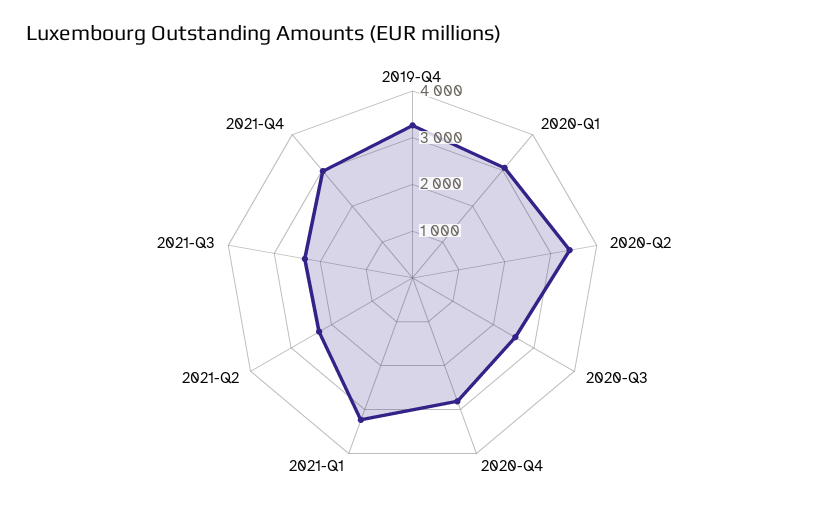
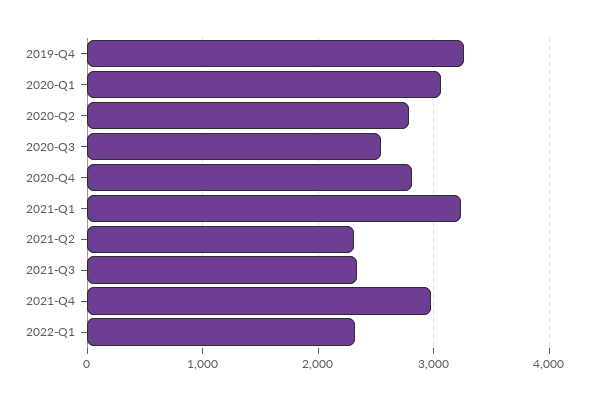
2020-Q2: 3400 -> 2800
2022-Q1: none -> 2300

